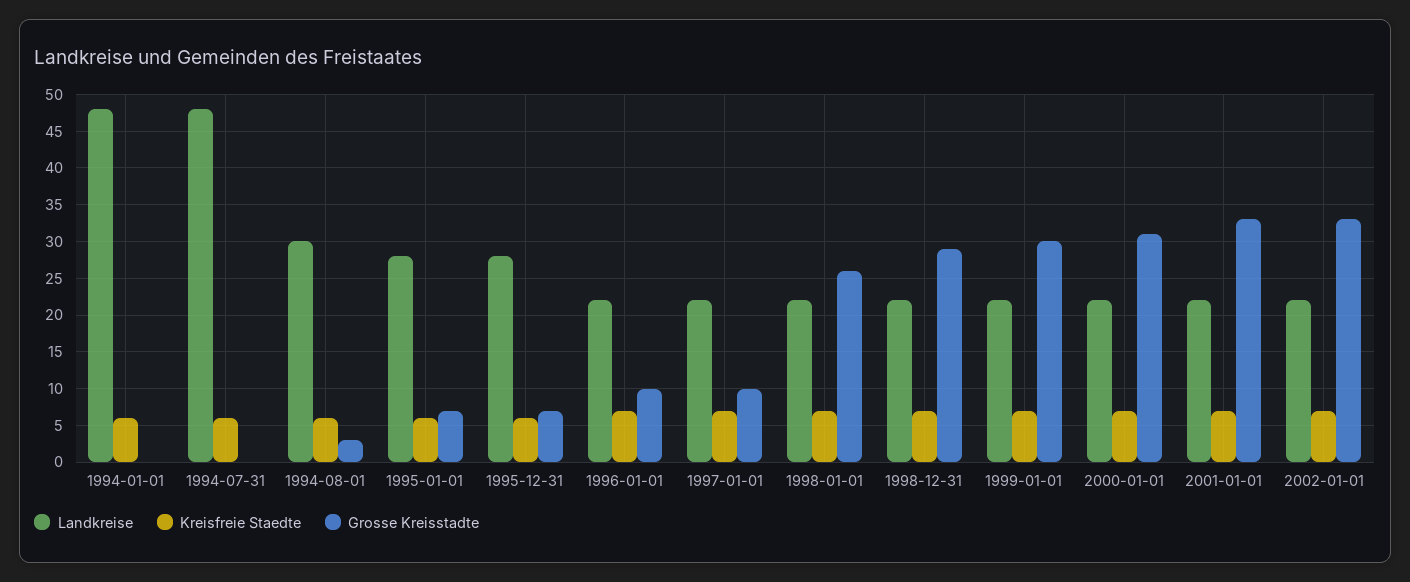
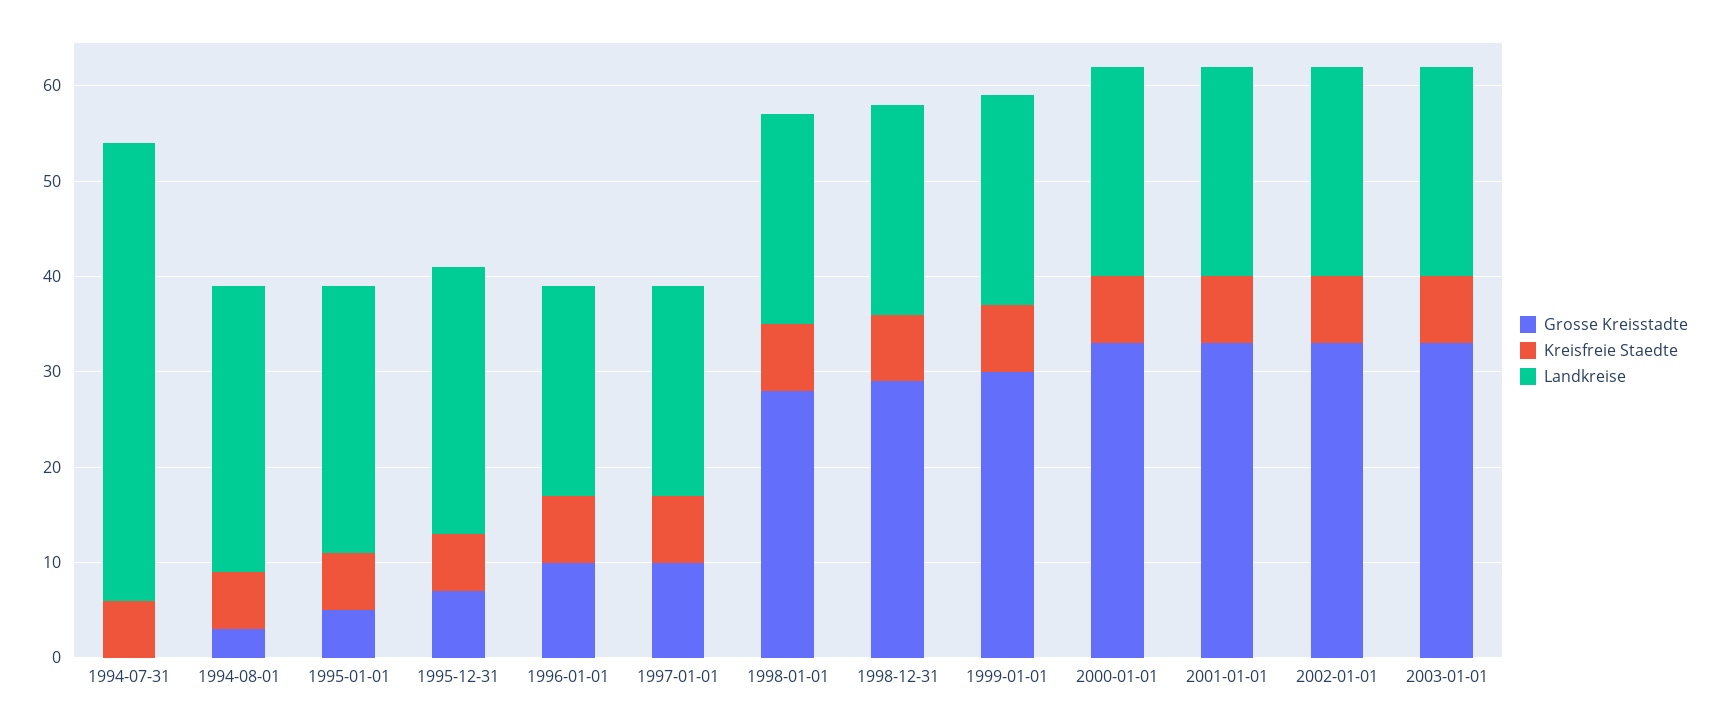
Landkreise, 1994-01-01: 48 -> none
Kreisfreie Staedte, 1994-01-01: 6 -> none
Grosse Kreisstadte, 1994-01-01: 0 -> none
Grosse Kreisstadte, 1995-01-01: 7 -> 5
Grosse Kreisstadte, 1998-01-01: 26 -> 28
Grosse Kreisstadte, 2000-01-01: 31 -> 33
Grosse Kreisstadte, 2003-01-01: none -> 33
Kreisfreie Staedte, 2003-01-01: none -> 7
Landkreise, 2003-01-01: none -> 22

